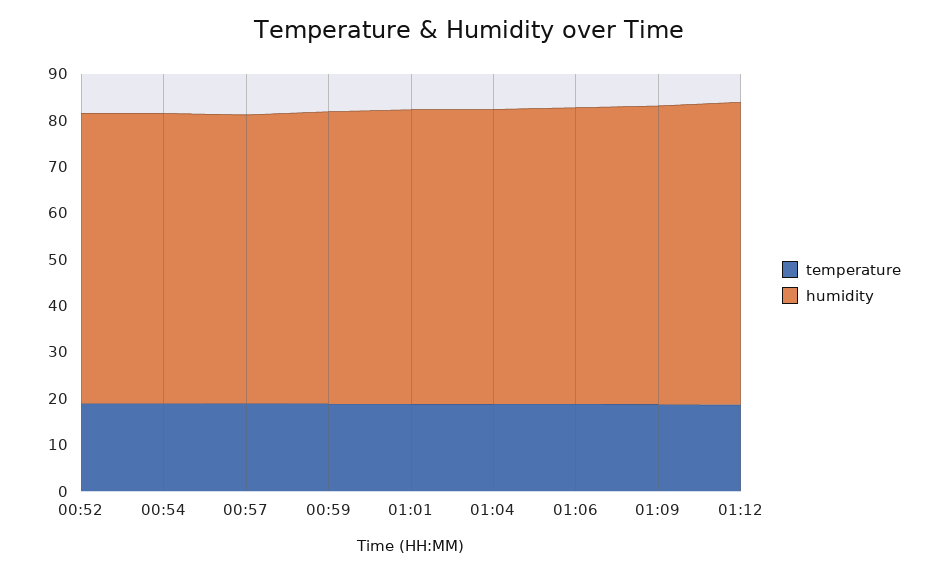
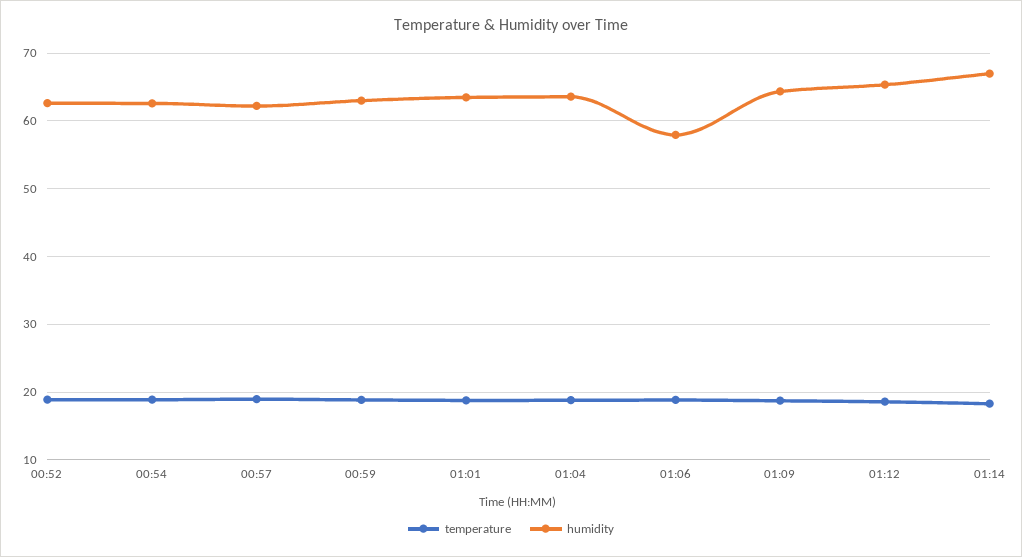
humidity, 01:06: 64 -> 58
temperature, 01:14: none -> 18
humidity, 01:14: none -> 67

